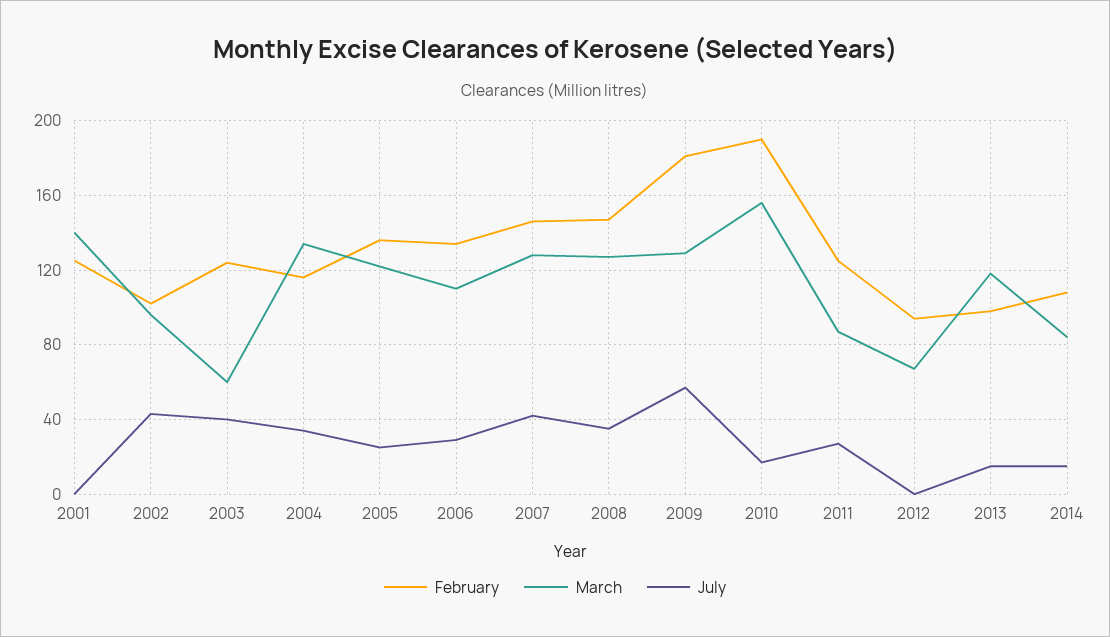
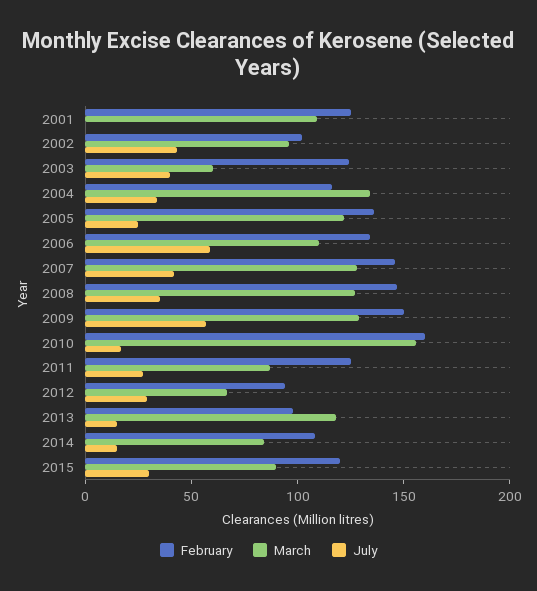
March, 2001: 140 -> 110
July, 2006: 30 -> 60
February, 2009: 180 -> 150
February, 2010: 190 -> 160
July, 2012: 0 -> 30
February, 2015: none -> 120
March, 2015: none -> 90
July, 2015: none -> 30

